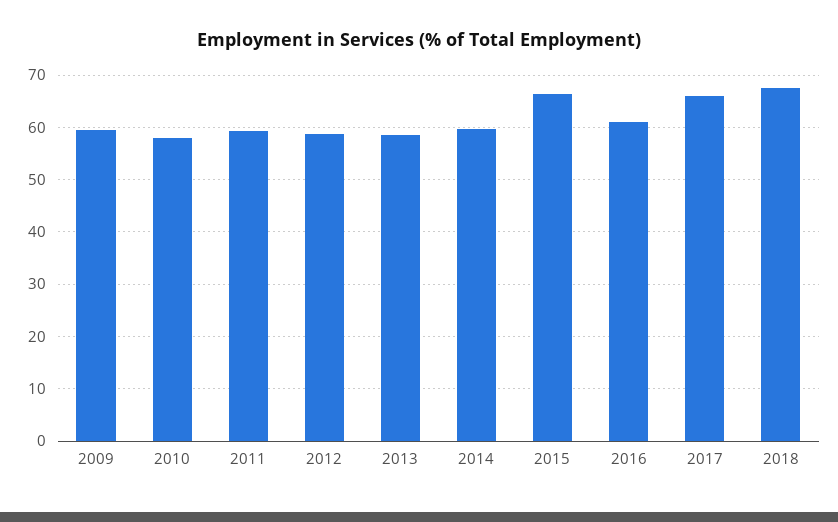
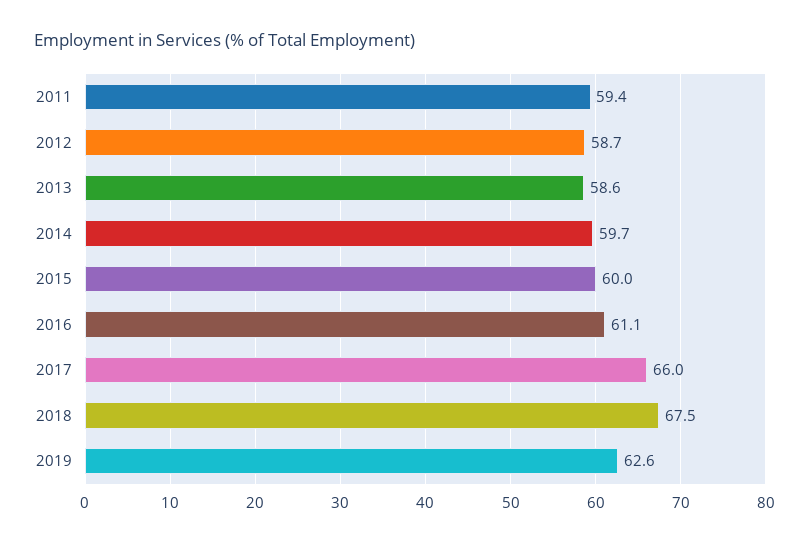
2009: 60 -> none
2010: 58 -> none
2015: 66 -> 60
2019: none -> 62.6

